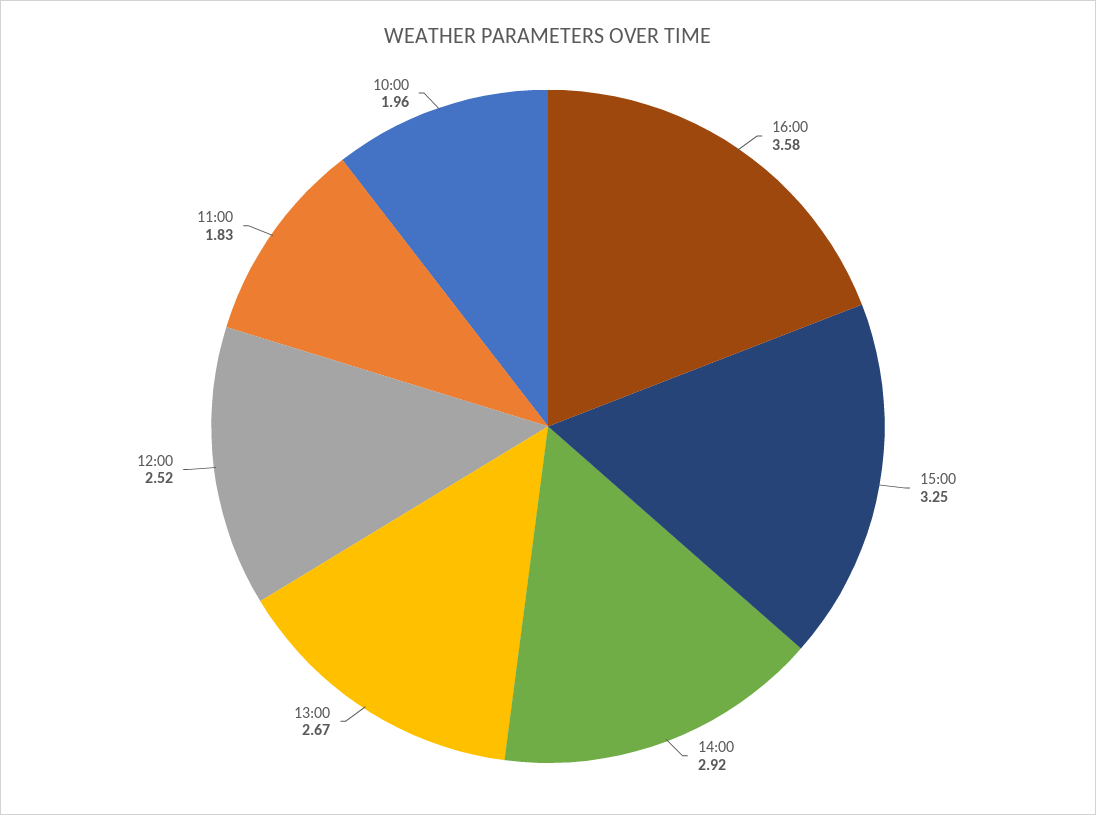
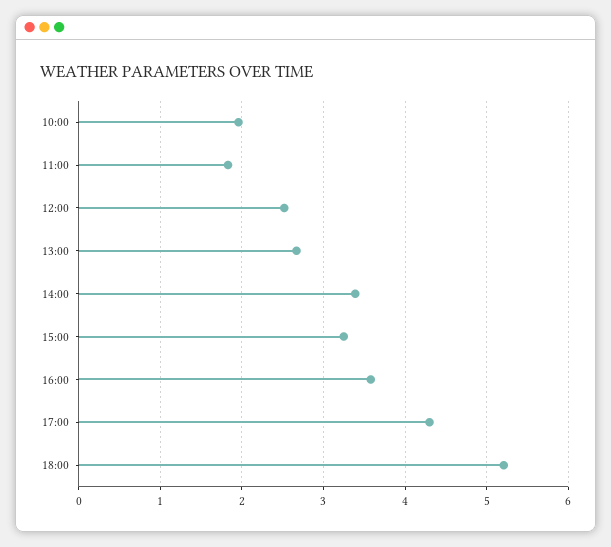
14:00: 2.92 -> 3.4
17:00: none -> 4.3
18:00: none -> 5.2

